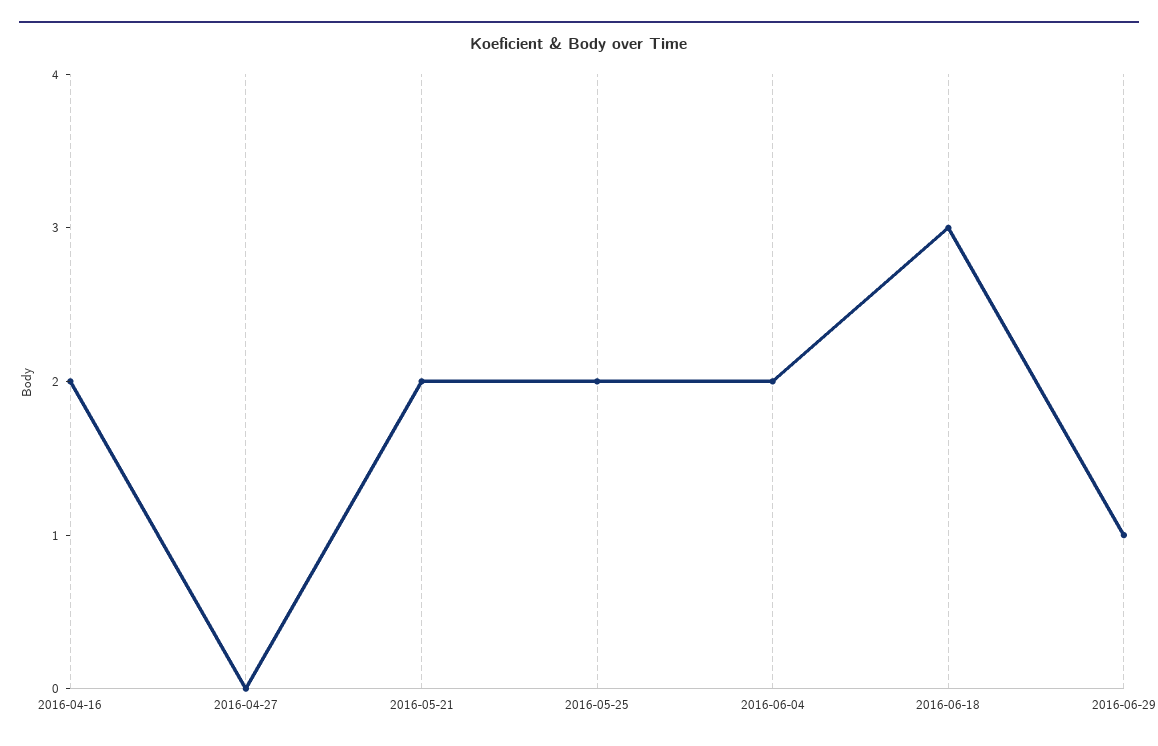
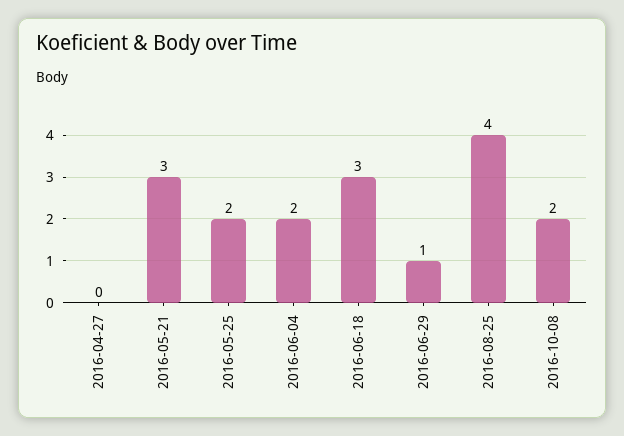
2016-04-16: 2 -> none
2016-05-21: 2 -> 3
2016-08-25: none -> 4
2016-10-08: none -> 2

